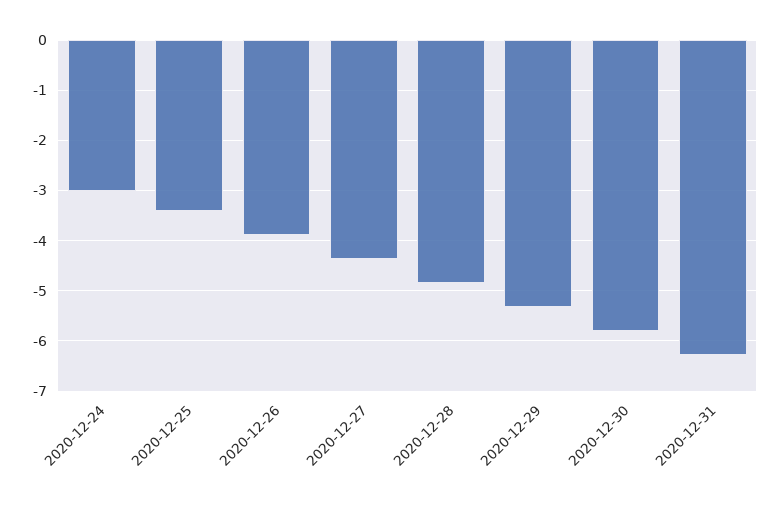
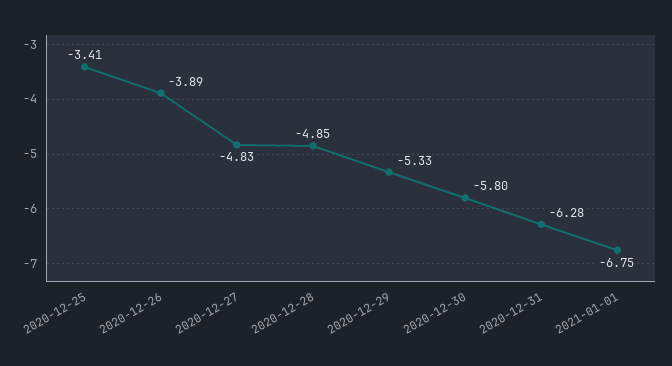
2020-12-24: -3 -> none
2020-12-27: -4.4 -> -4.83
2021-01-01: none -> -6.75

